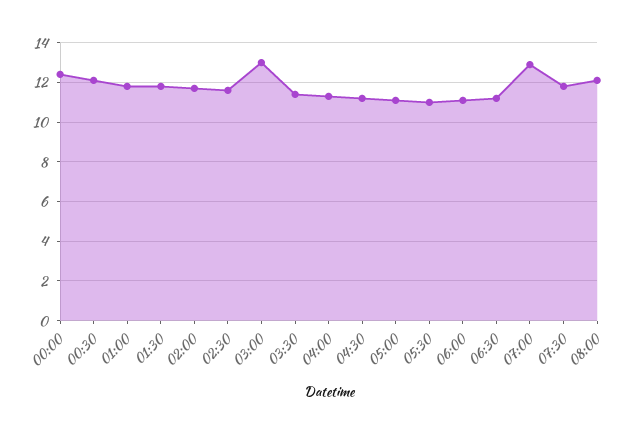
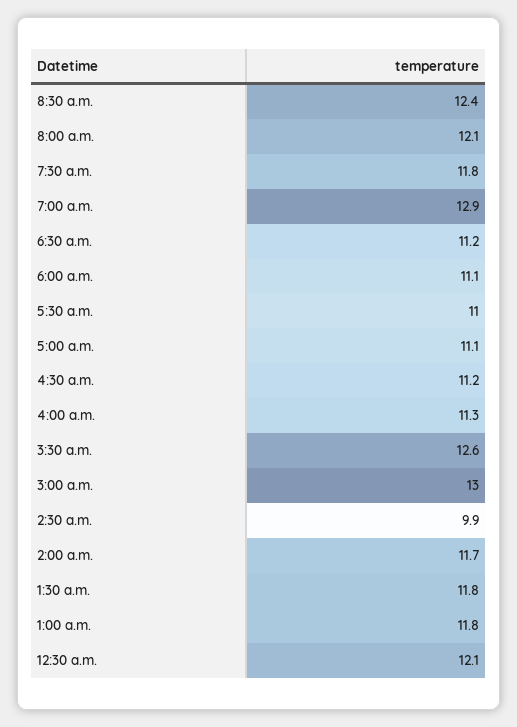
00:00: 12.5 -> none
02:30: 11.5 -> 9.9
03:30: 11.5 -> 12.6
8:30 a.m.: none -> 12.4

